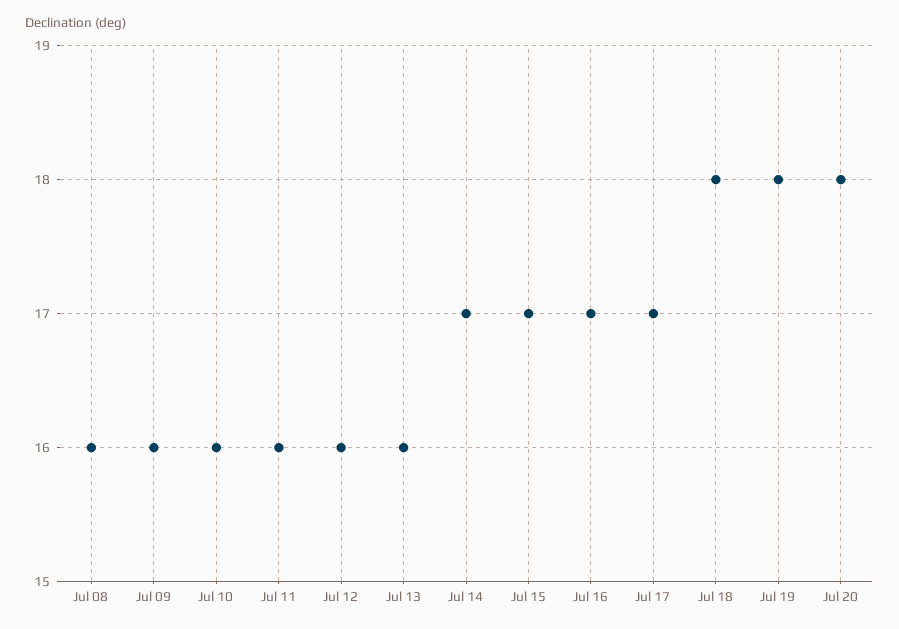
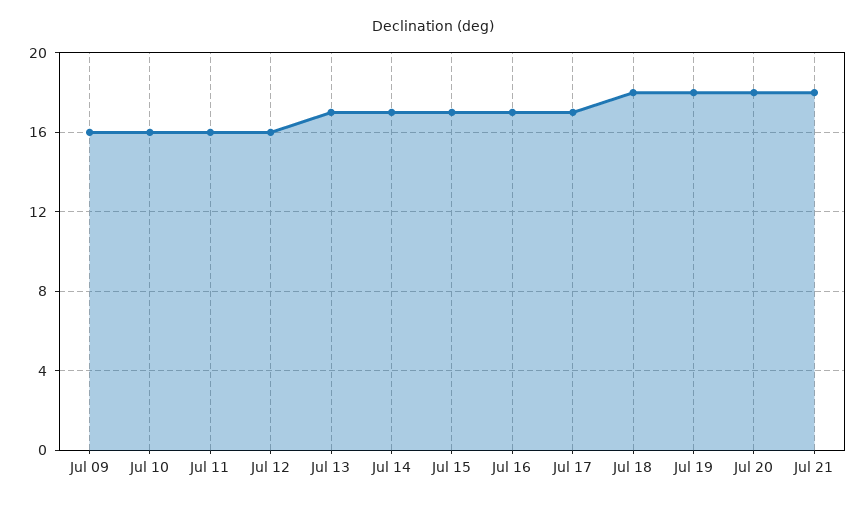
Jul 08: 16 -> none
Jul 13: 16 -> 17
Jul 21: none -> 18

